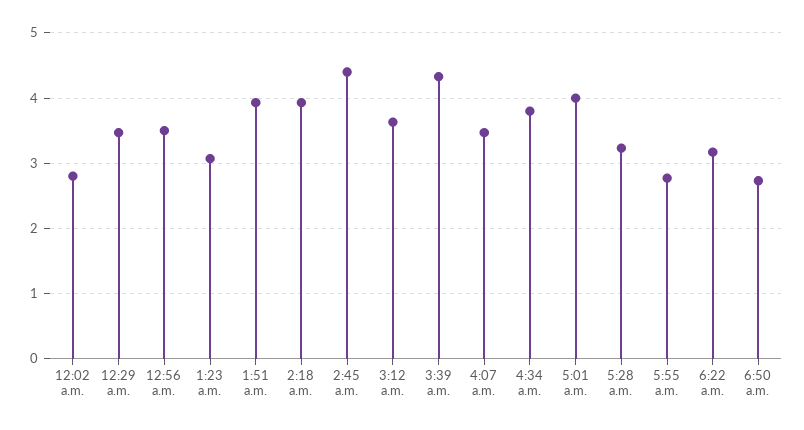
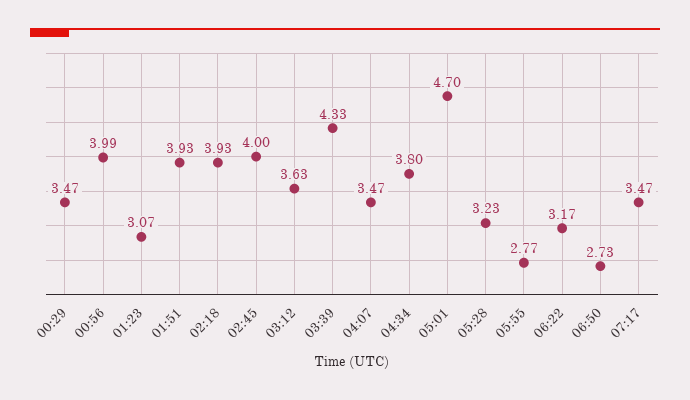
12:02 a.m.: 2.8 -> none
12:56 a.m.: 3.5 -> 3.99
2:45 a.m.: 4.4 -> 4
5:01 a.m.: 4 -> 4.7
07:17: none -> 3.47

